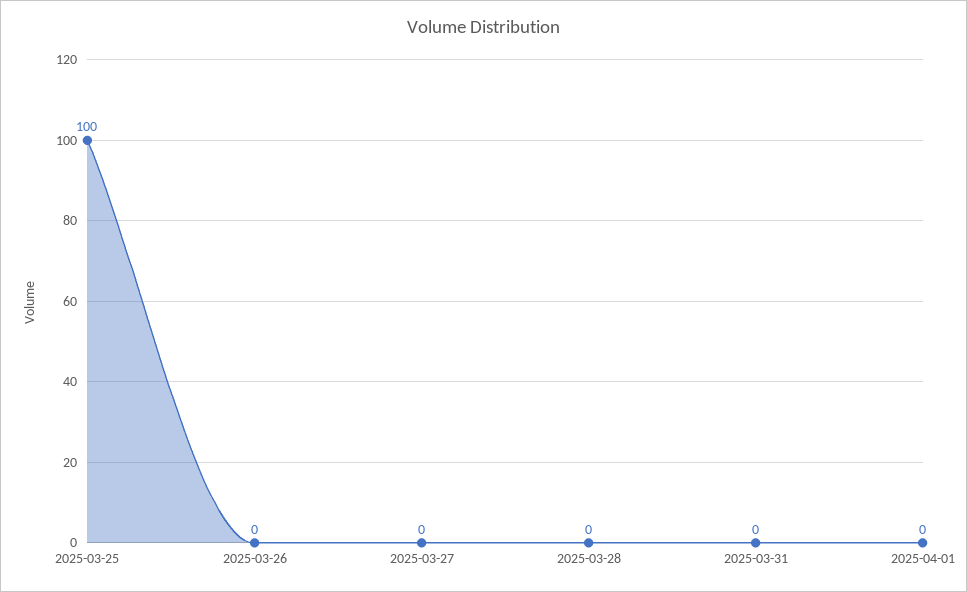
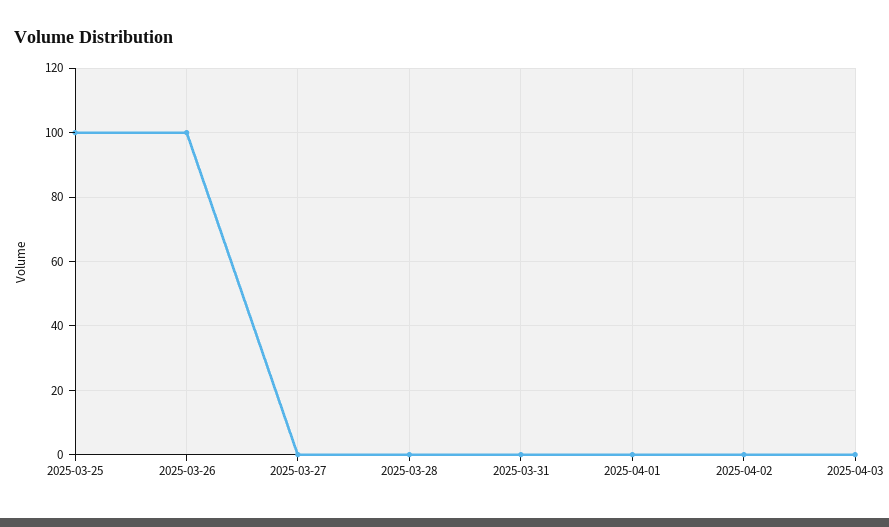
2025-03-26: 0 -> 100
2025-04-02: none -> 0
2025-04-03: none -> 0

